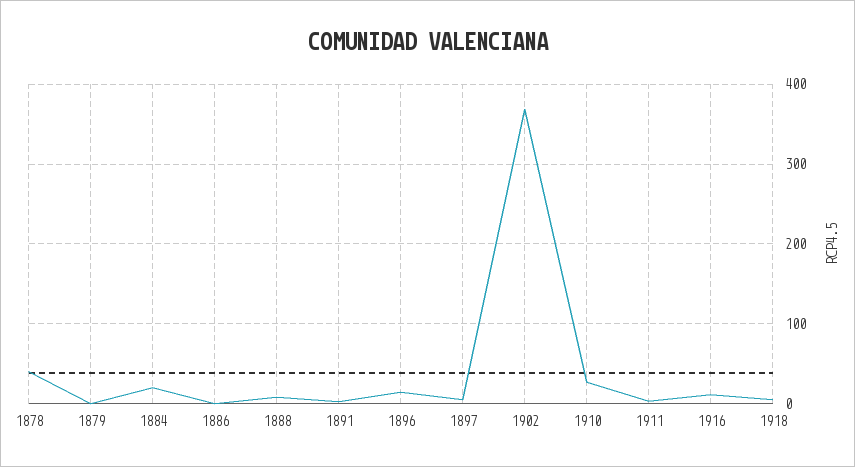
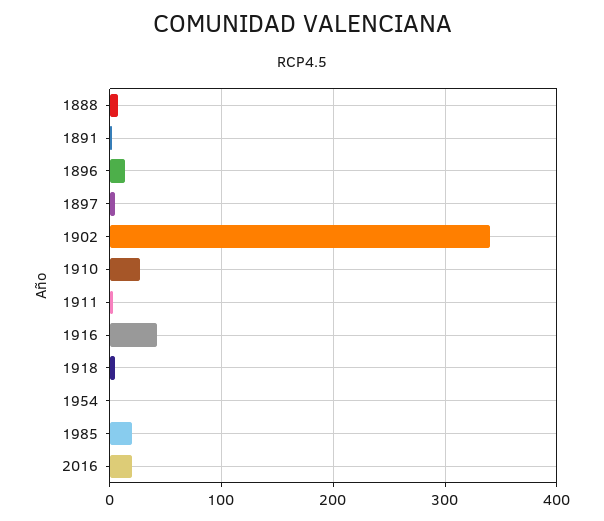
1878: 40 -> none
1879: 0 -> none
1884: 20 -> none
1886: 0 -> none
1902: 370 -> 340
1916: 10 -> 40
1954: none -> 0
1985: none -> 20
2016: none -> 20

